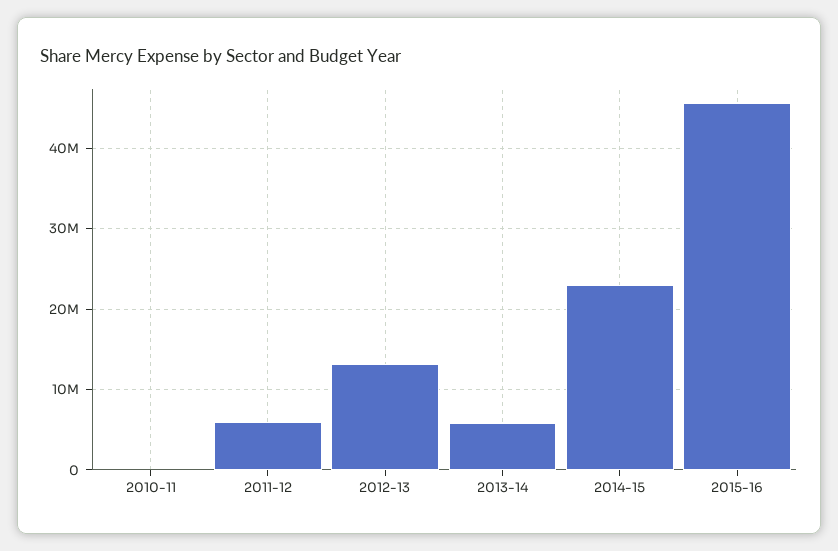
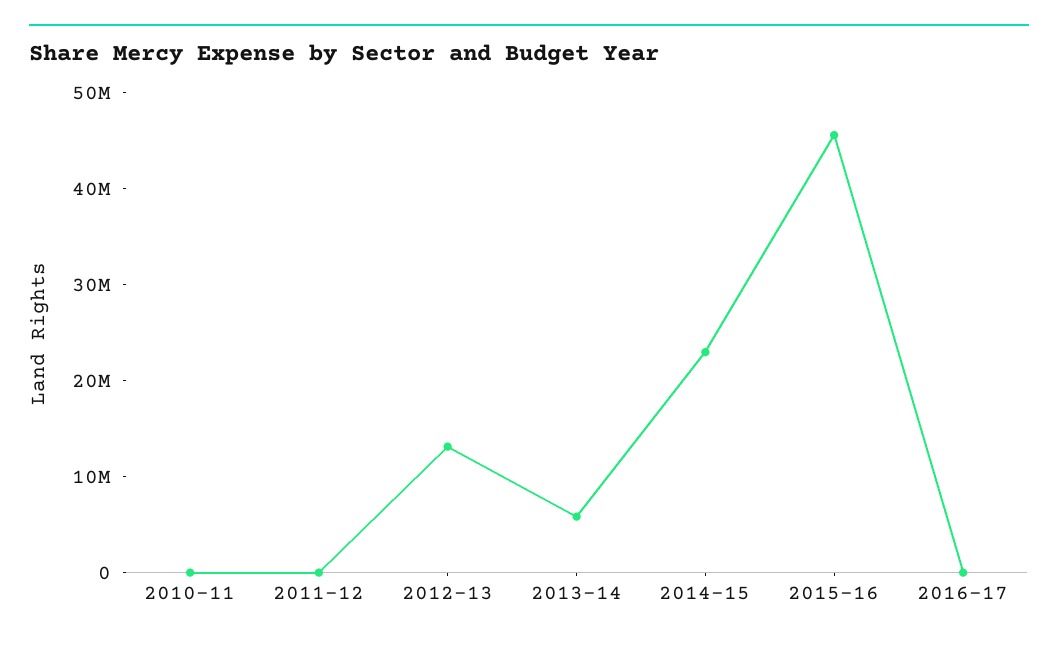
2011-12: 6000000 -> 0
2016-17: none -> 0

